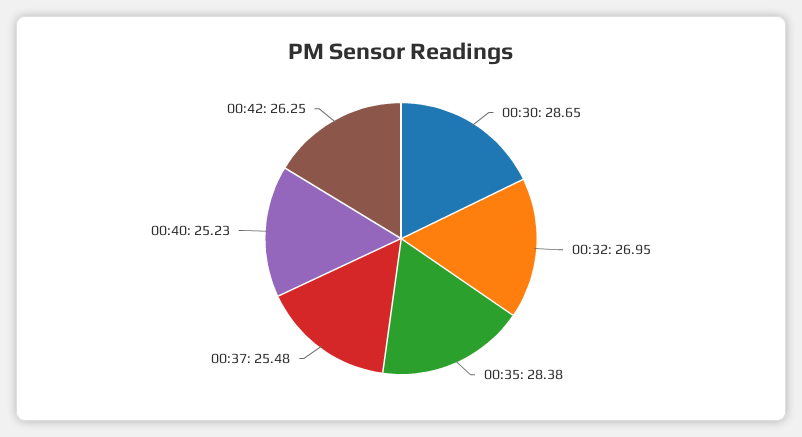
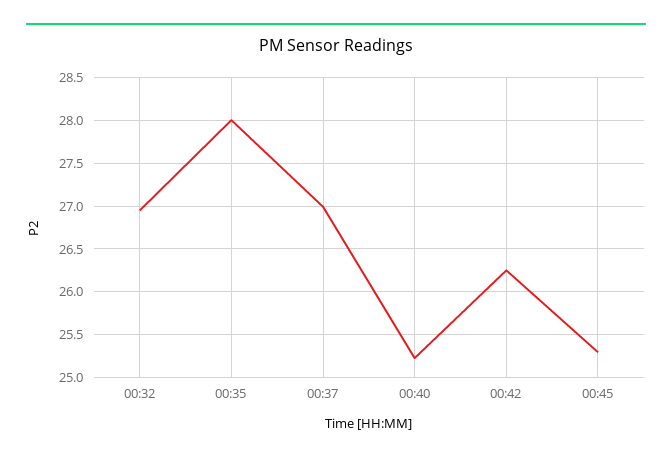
00:30: 28.65 -> none
00:35: 28.38 -> 28
00:37: 25.48 -> 27
00:45: none -> 25.3

